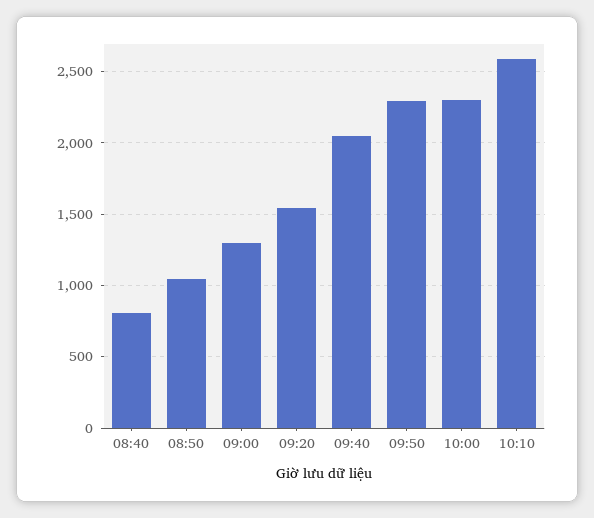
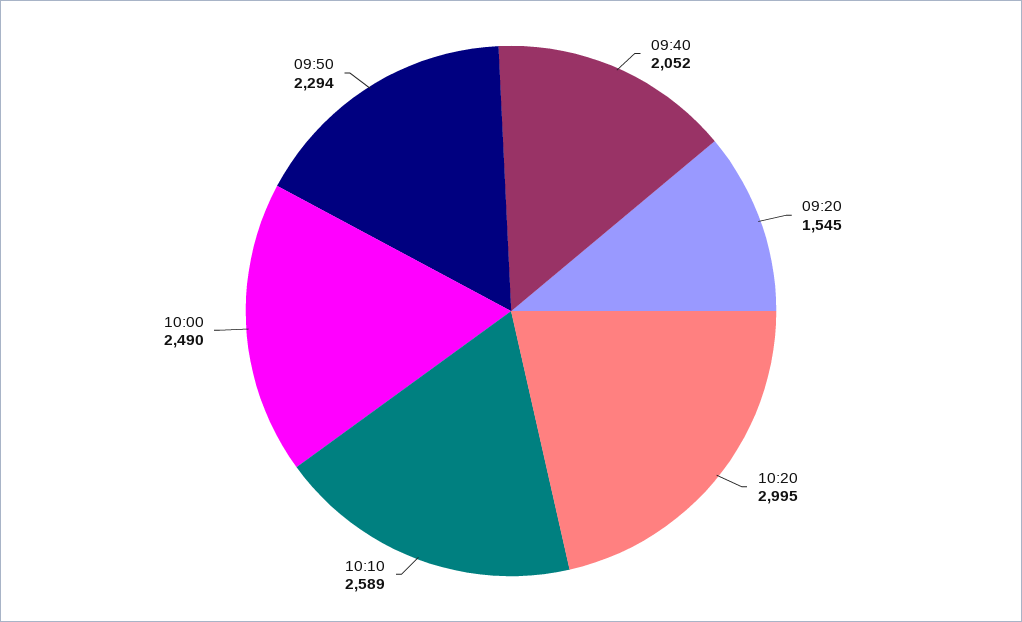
08:40: 800 -> none
08:50: 1050 -> none
09:00: 1300 -> none
10:00: 2300 -> 2490
10:20: none -> 2995

